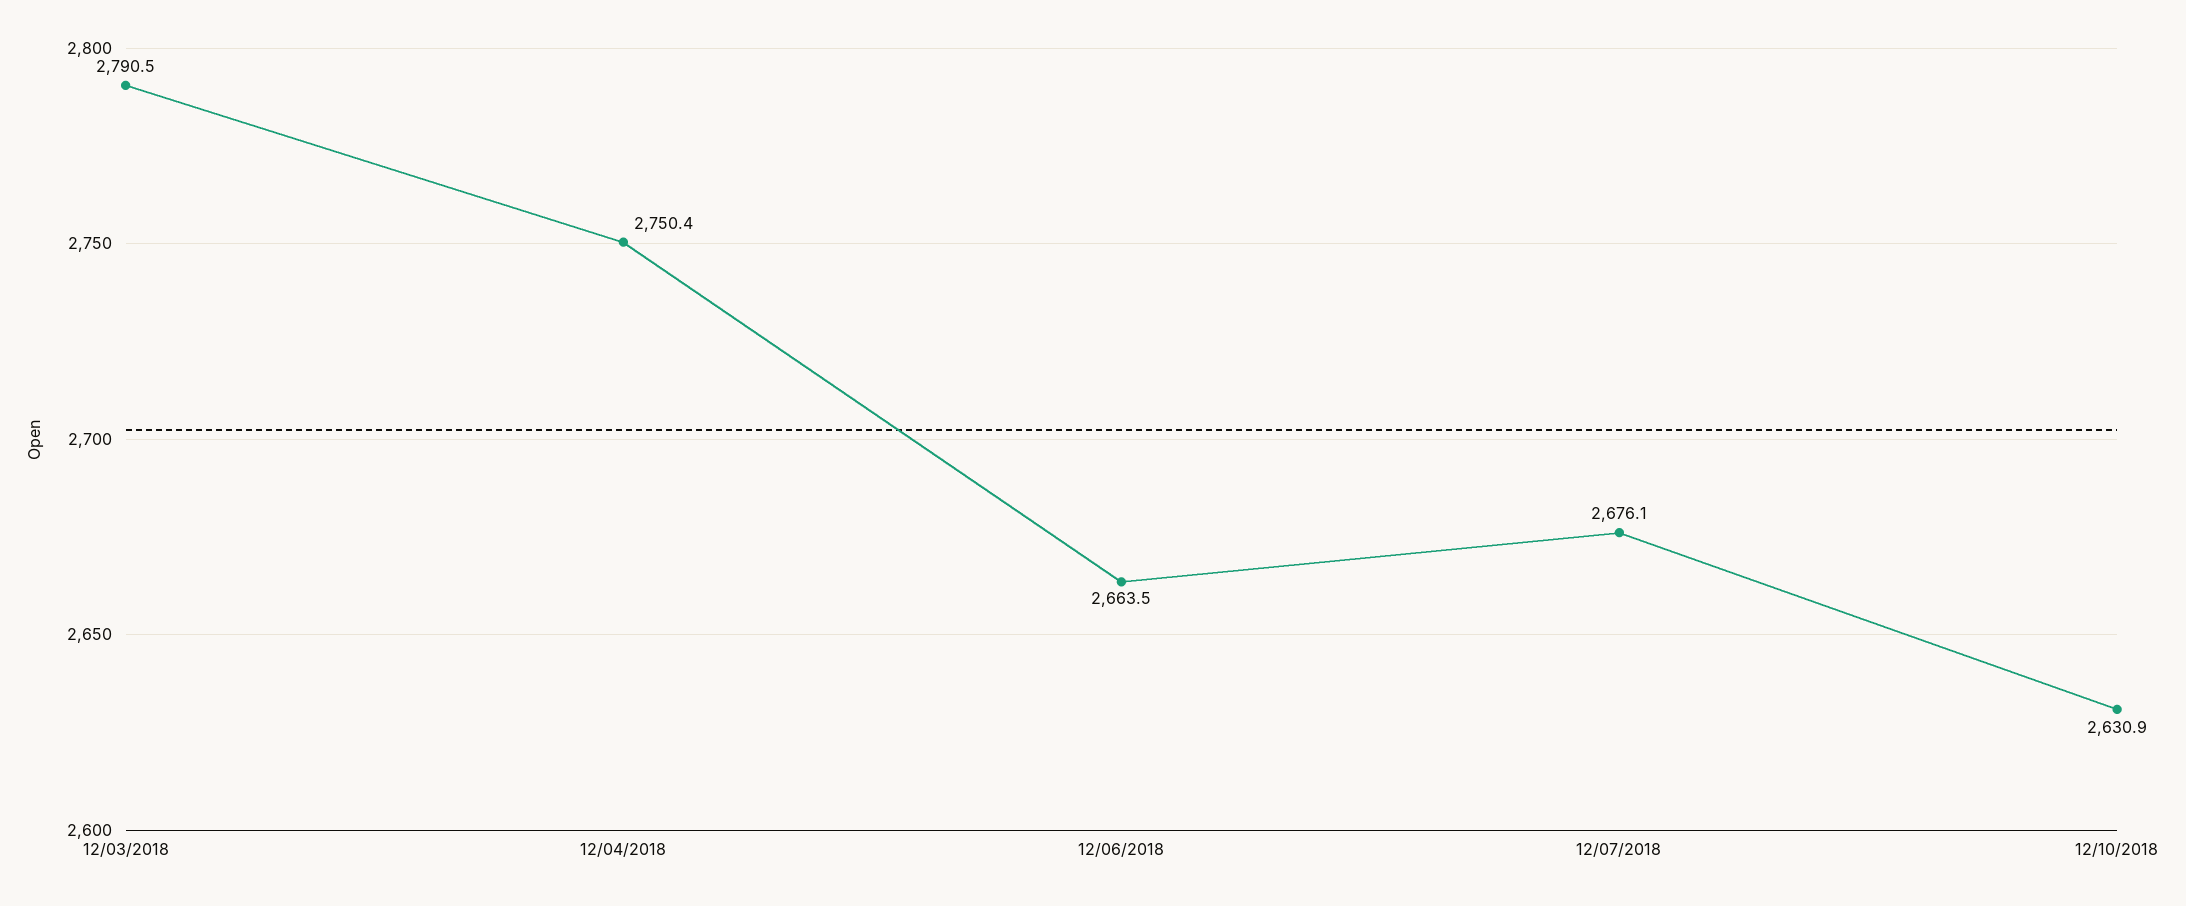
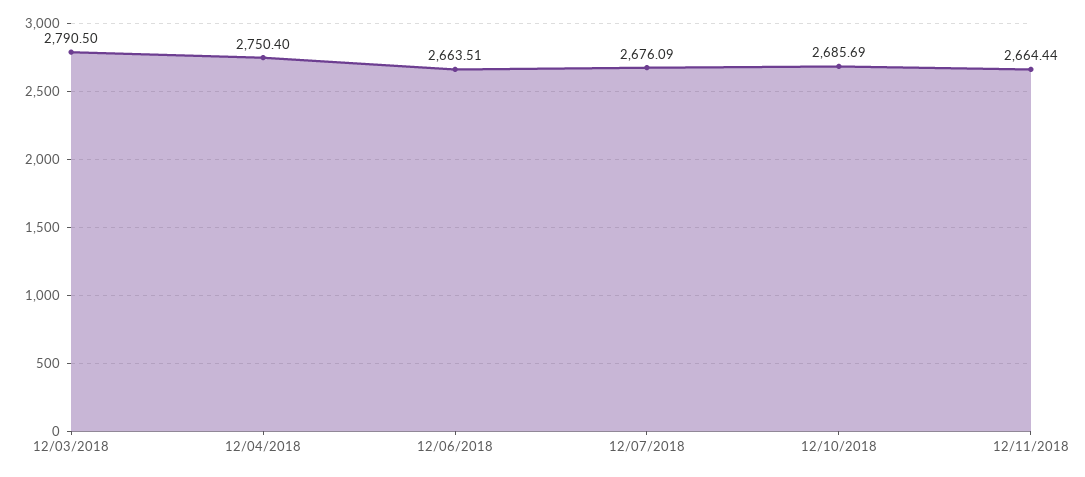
12/10/2018: 2630.9 -> 2685.69
12/11/2018: none -> 2664.44

